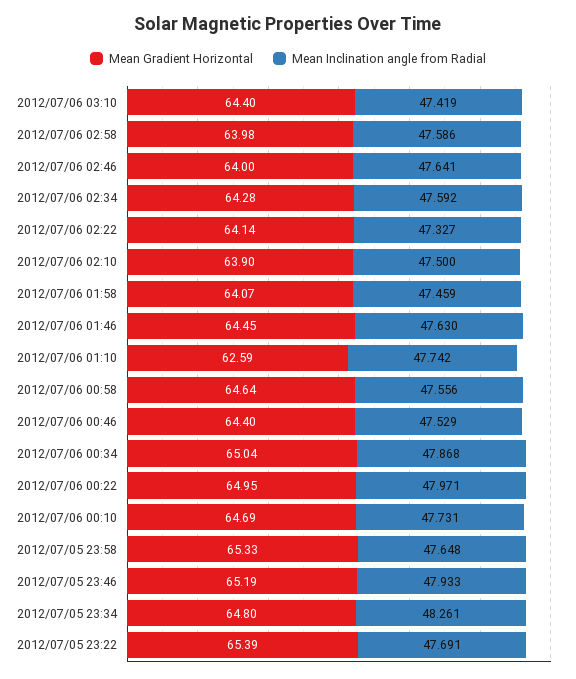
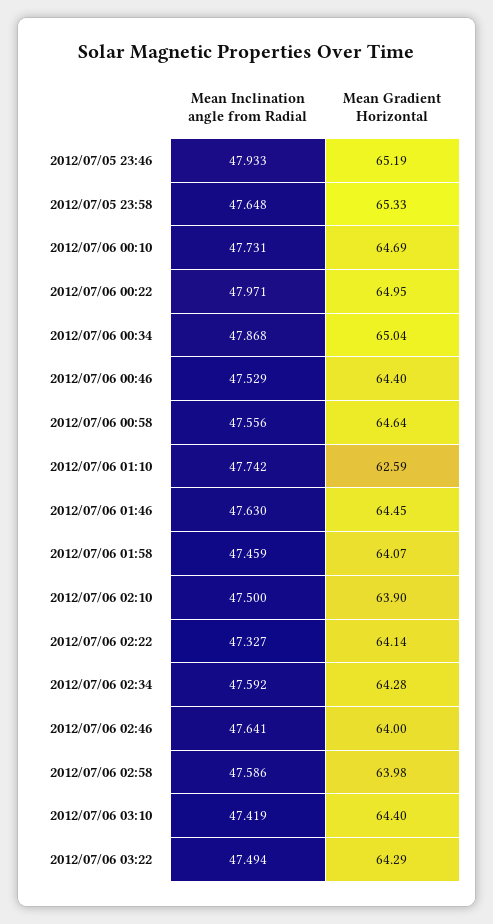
Mean Gradient Horizontal, 2012/07/05 23:34: 64.8 -> none
Mean Inclination angle from Radial, 2012/07/05 23:34: 48.261 -> none
Mean Gradient Horizontal, 2012/07/05 23:22: 65.39 -> none
Mean Inclination angle from Radial, 2012/07/05 23:22: 47.691 -> none
Mean Inclination angle from Radial, 2012/07/06 03:22: none -> 47.494
Mean Gradient Horizontal, 2012/07/06 03:22: none -> 64.29

